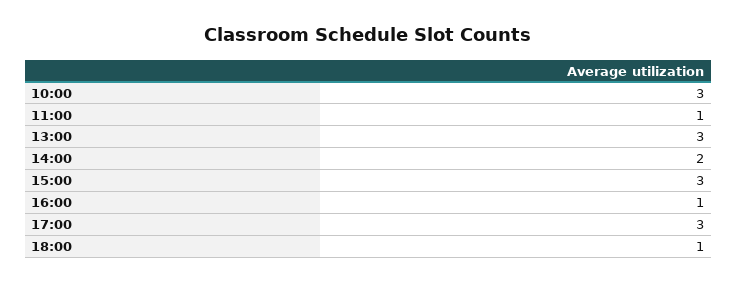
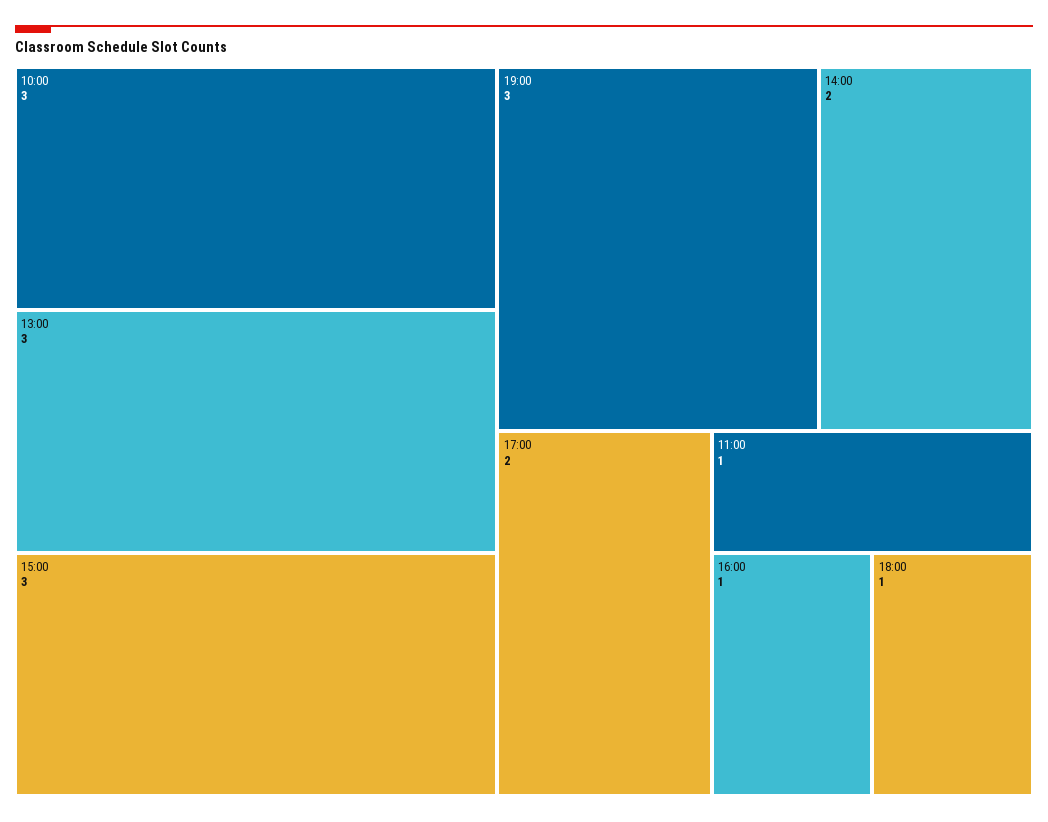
17:00: 3 -> 2
19:00: none -> 3

